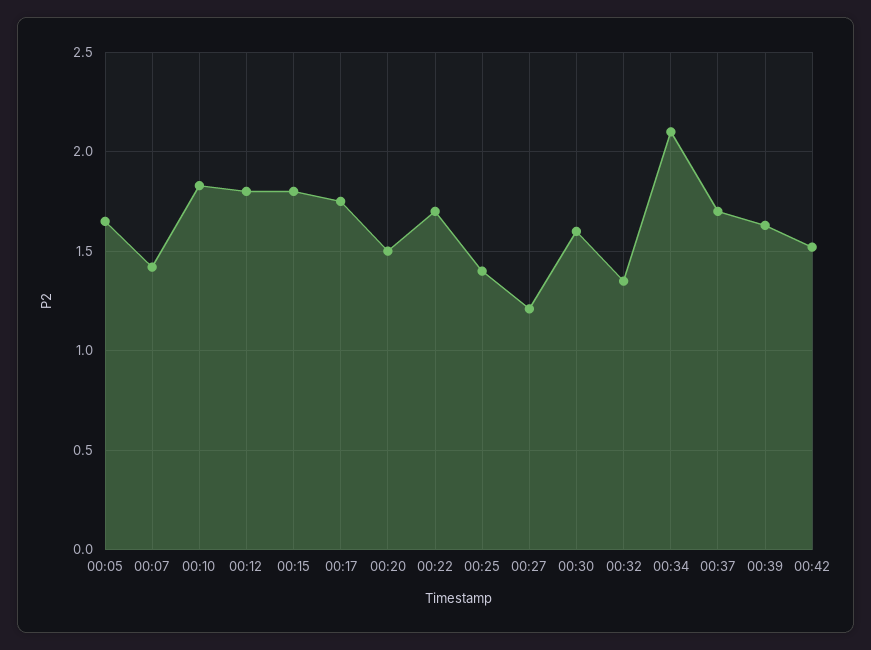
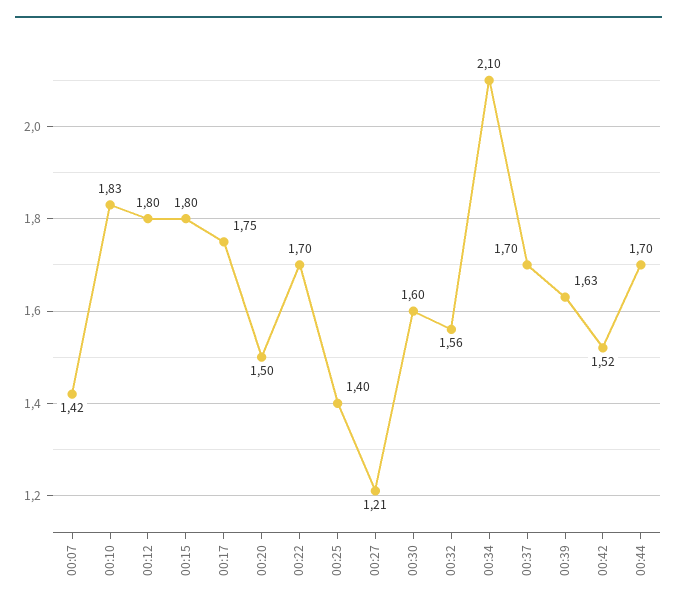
00:05: 1.65 -> none
00:32: 1.35 -> 1.56
00:44: none -> 1.7

